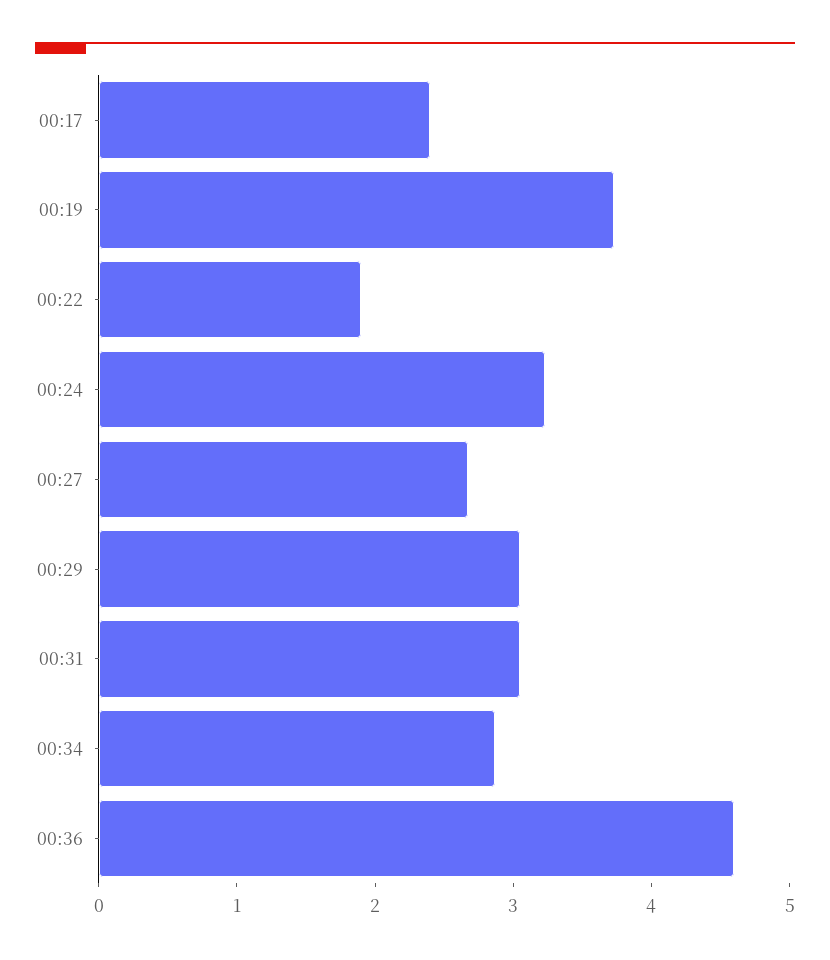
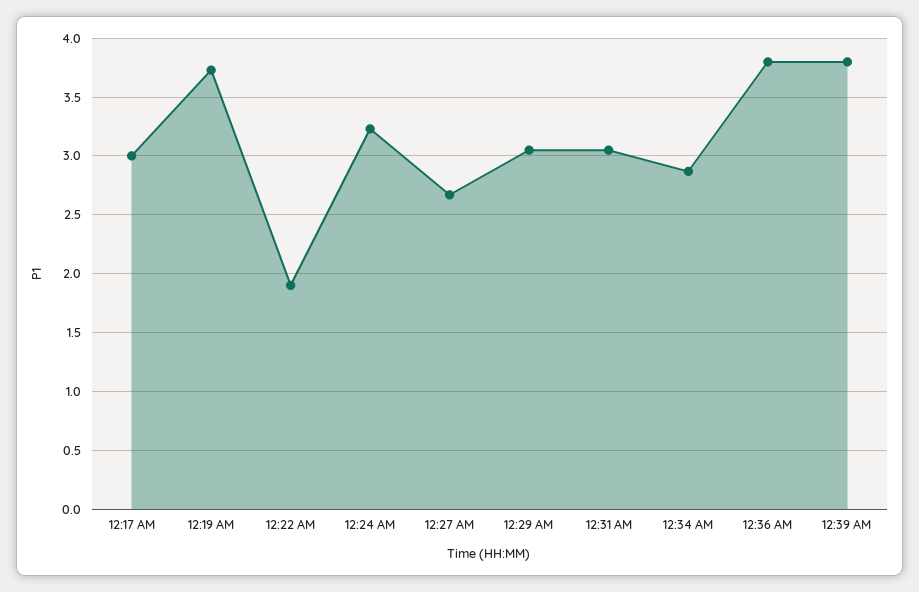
00:17: 2.4 -> 3
00:36: 4.6 -> 3.8
12:39 AM: none -> 3.8

